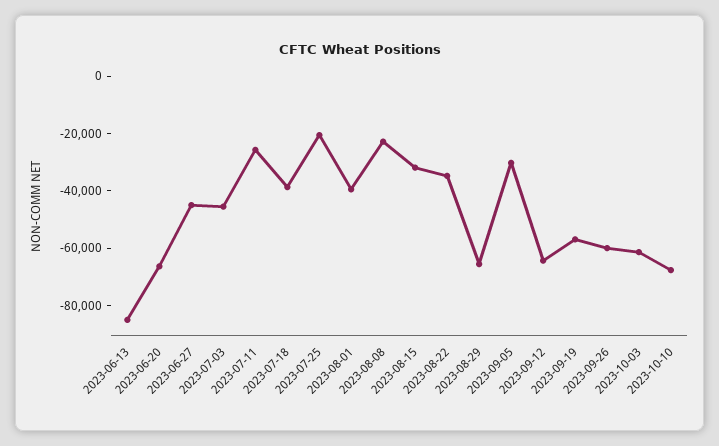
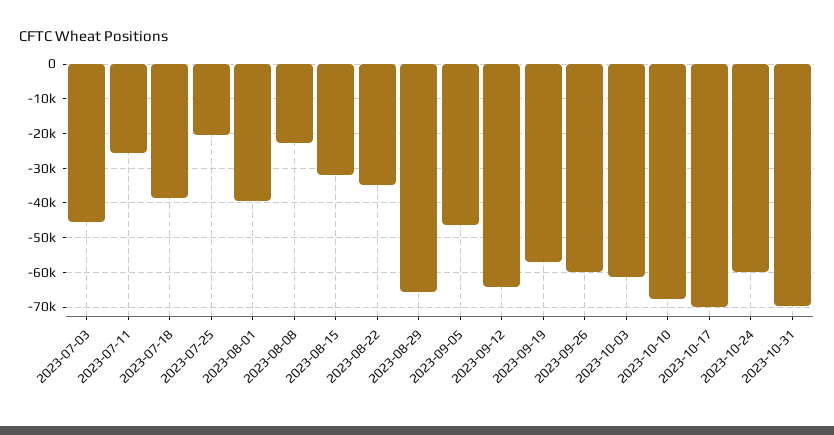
2023-06-13: -85000 -> none
2023-06-20: -65000 -> none
2023-06-27: -45000 -> none
2023-09-05: -30000 -> -46000
2023-10-17: none -> -70000
2023-10-24: none -> -60000
2023-10-31: none -> -70000

